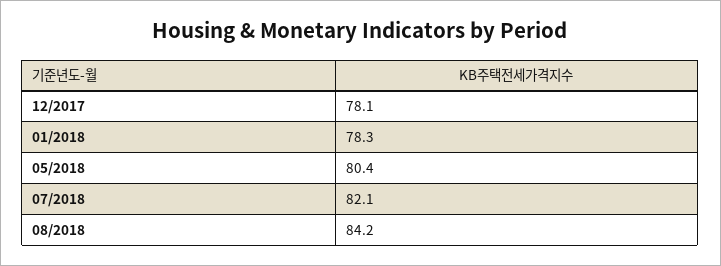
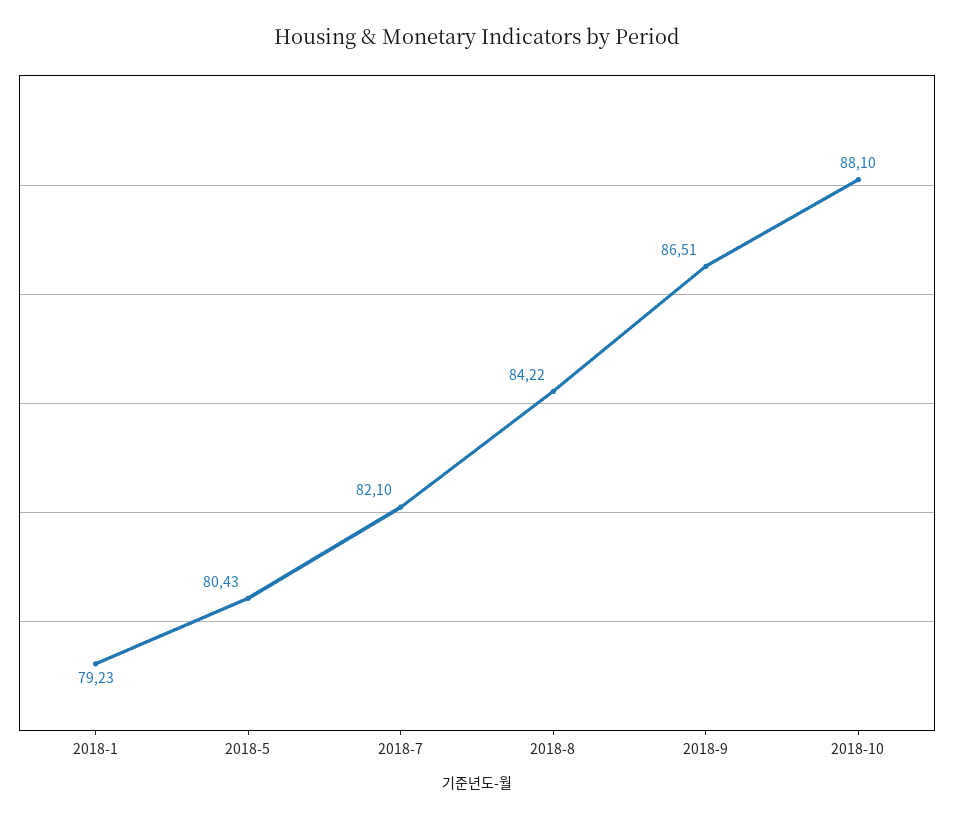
12/2017: 78.1 -> none
01/2018: 78.3 -> 79.23
2018-9: none -> 86.51
2018-10: none -> 88.1

